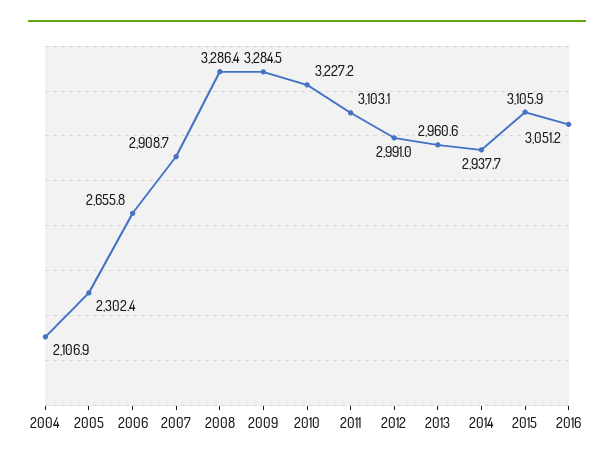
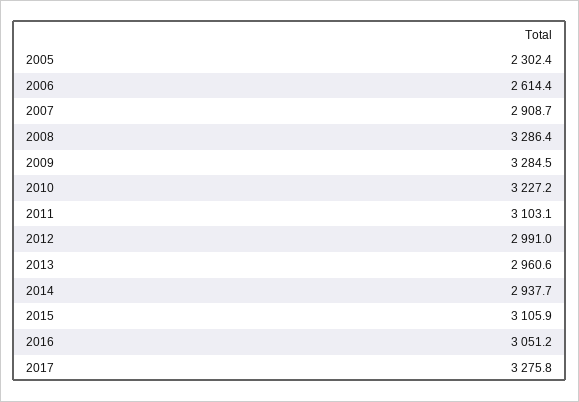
2004: 2106.9 -> none
2006: 2655.8 -> 2614.4
2017: none -> 3275.8

